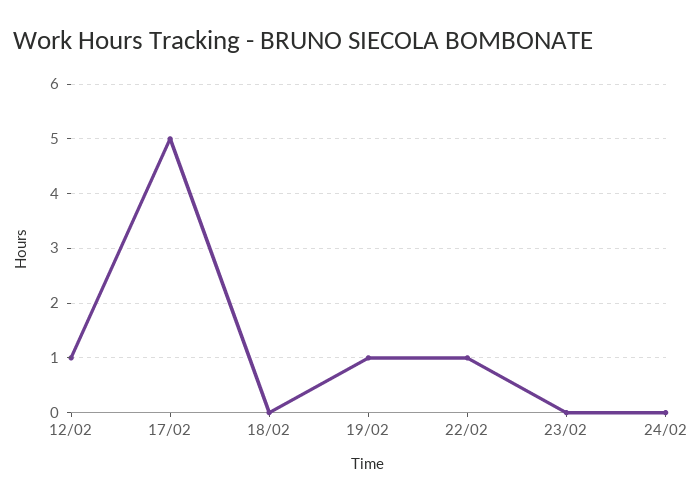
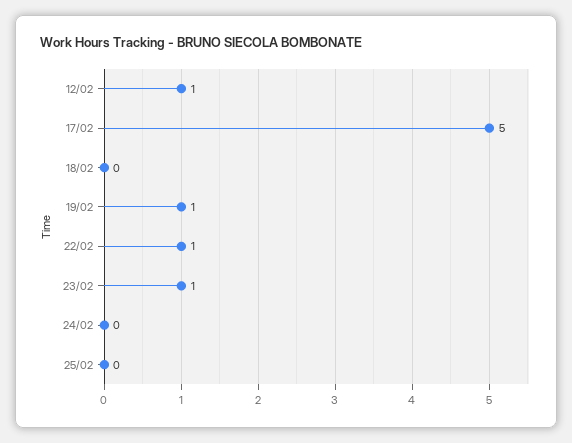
23/02: 0 -> 1
25/02: none -> 0

